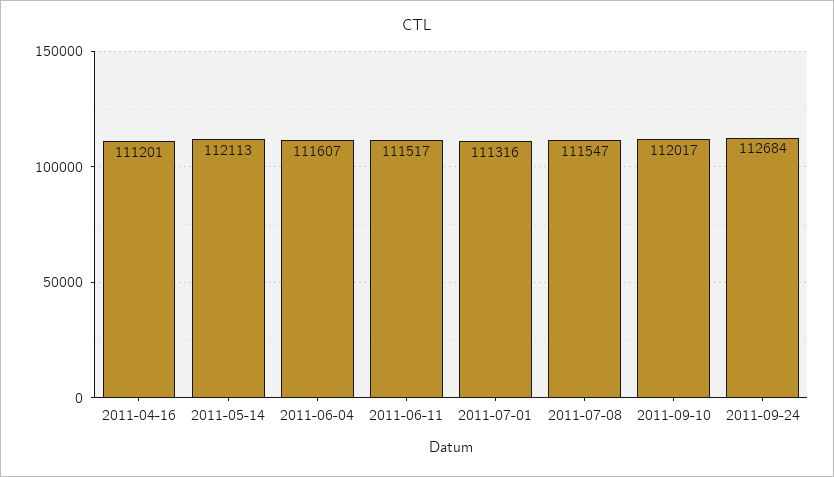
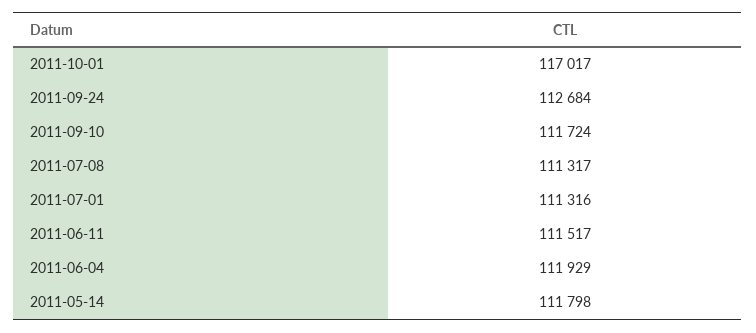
2011-04-16: 111201 -> none
2011-05-14: 112113 -> 111798
2011-06-04: 111607 -> 111929
2011-07-08: 111547 -> 111317
2011-09-10: 112017 -> 111724
2011-10-01: none -> 117017

